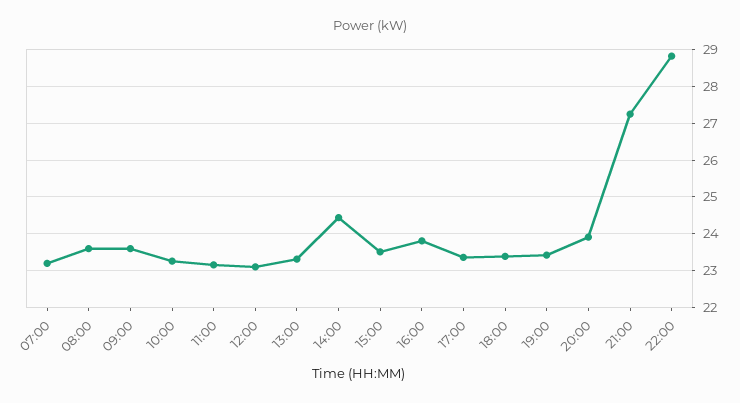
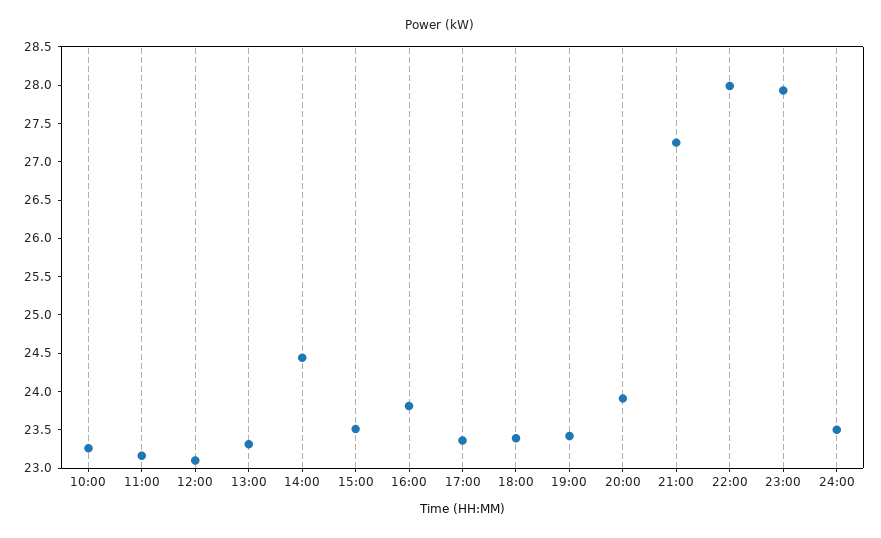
07:00: 23.2 -> none
08:00: 23.6 -> none
09:00: 23.6 -> none
22:00: 28.8 -> 28
23:00: none -> 28
24:00: none -> 23.5

